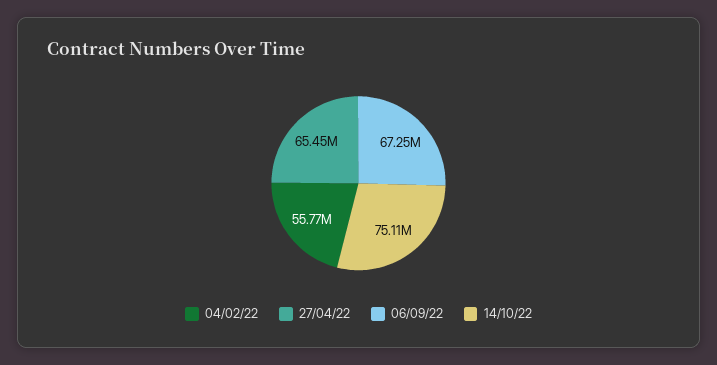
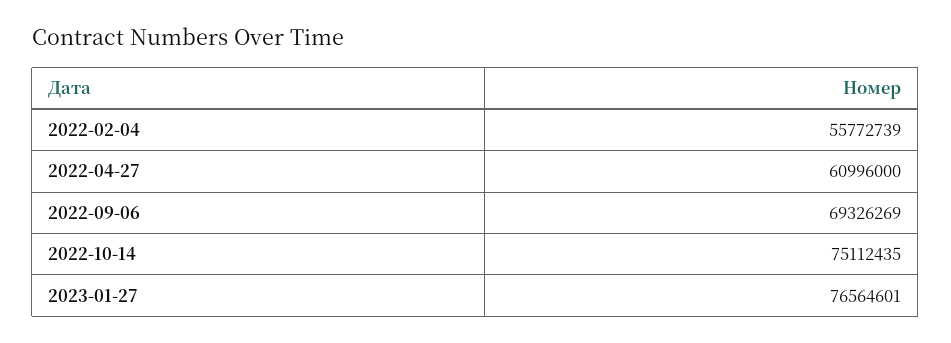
27/04/22: 65450000 -> 60996000
06/09/22: 67250000 -> 69326269
2023-01-27: none -> 76564601

